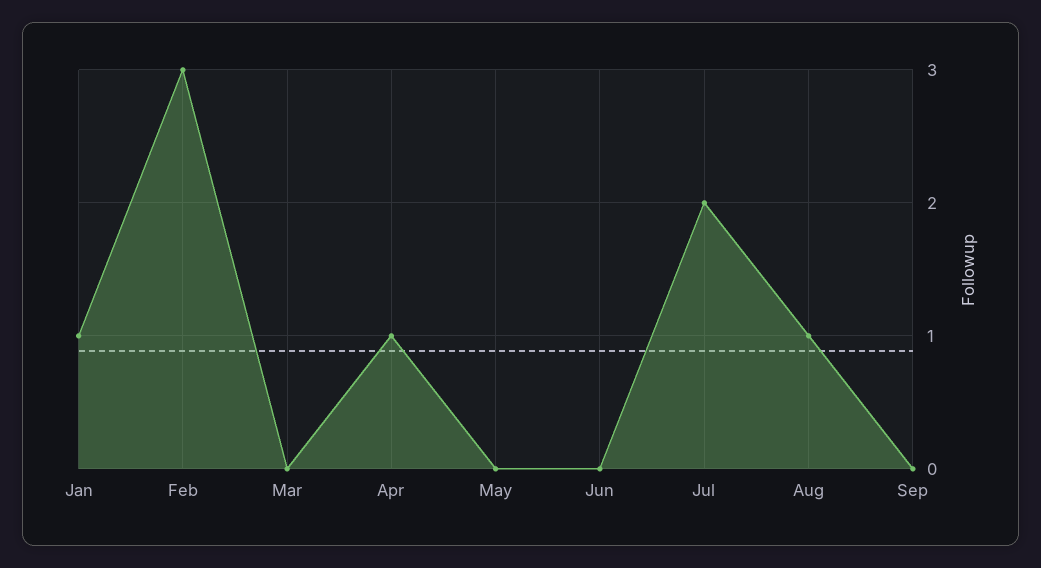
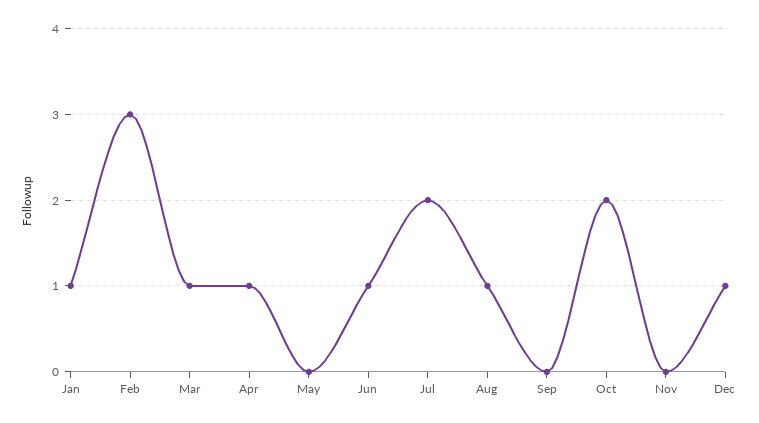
Mar: 0 -> 1
Jun: 0 -> 1
Oct: none -> 2
Nov: none -> 0
Dec: none -> 1

